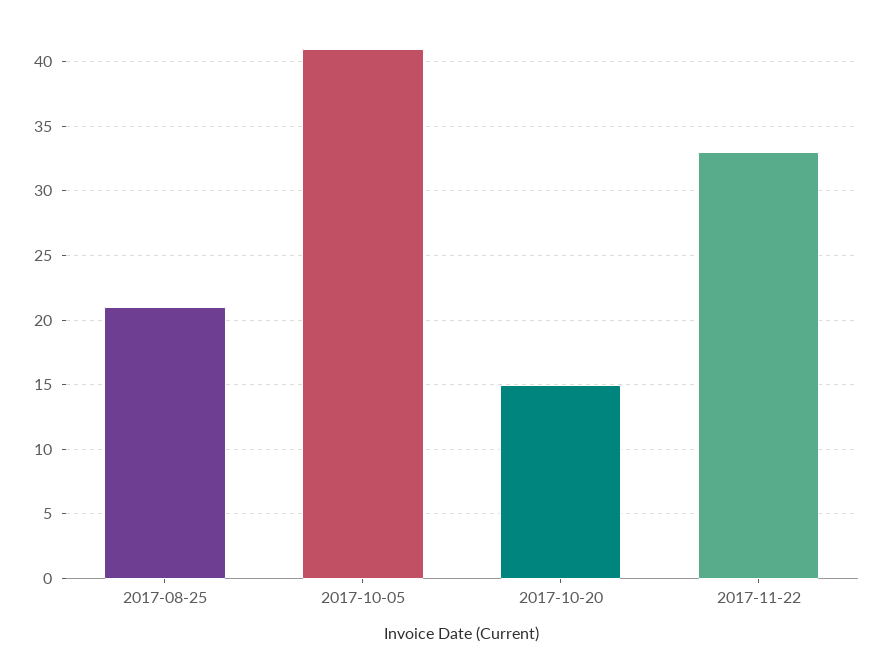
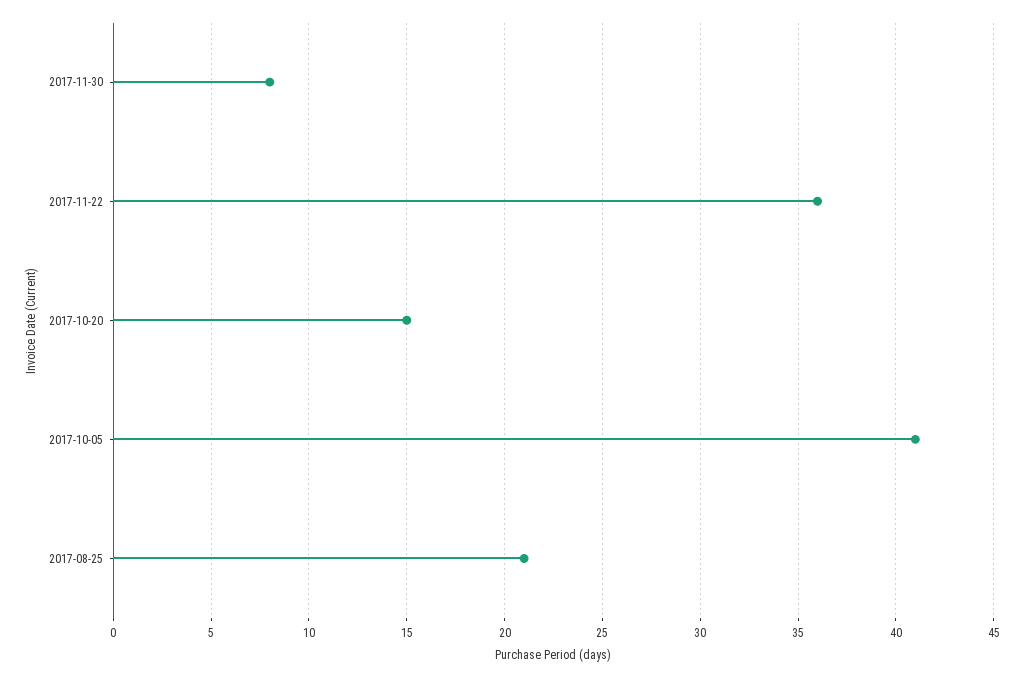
2017-11-22: 33 -> 36
2017-11-30: none -> 8

